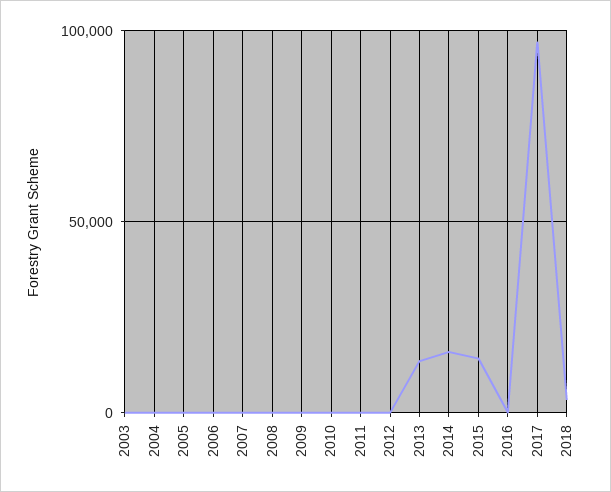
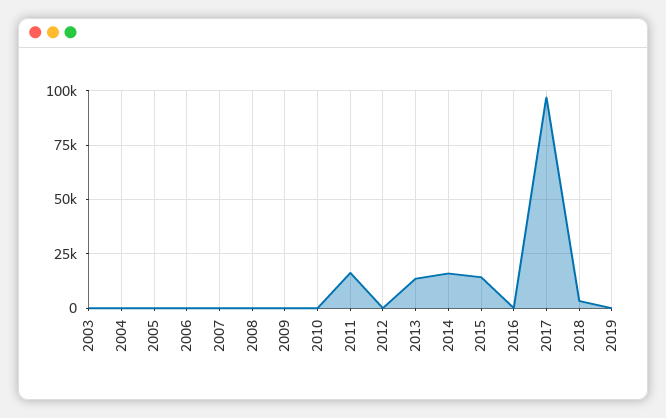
2011: 0 -> 15000
2019: none -> 0

